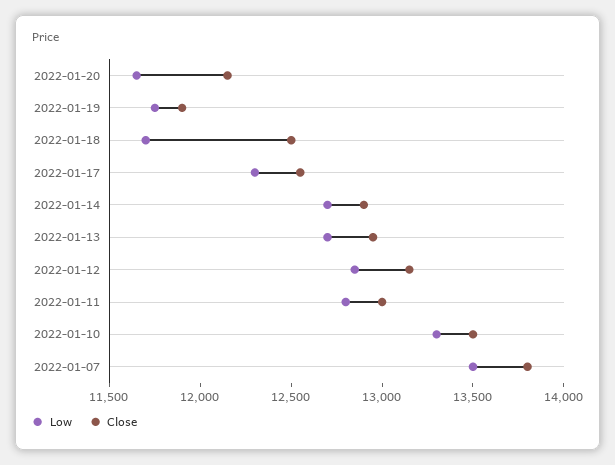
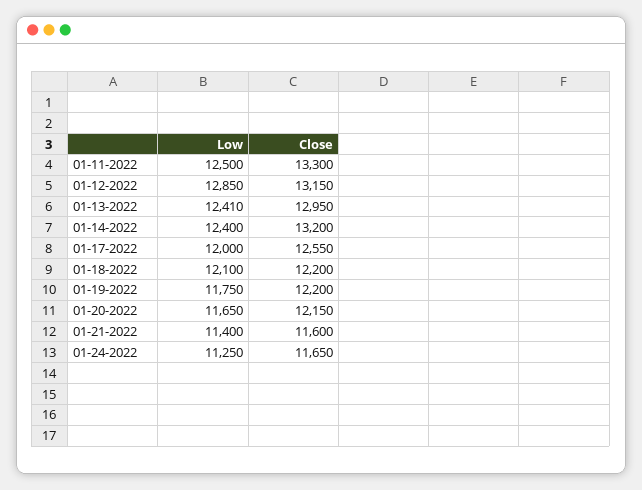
Close, 2022-01-19: 11900 -> 12200
Low, 2022-01-18: 11700 -> 12100
Close, 2022-01-18: 12500 -> 12200
Low, 2022-01-17: 12300 -> 12000
Low, 2022-01-14: 12700 -> 12400
Close, 2022-01-14: 12900 -> 13200
Low, 2022-01-13: 12700 -> 12410
Low, 2022-01-11: 12800 -> 12500
Close, 2022-01-11: 13000 -> 13300
Low, 2022-01-10: 13300 -> none
Close, 2022-01-10: 13500 -> none
Low, 2022-01-07: 13500 -> none
Close, 2022-01-07: 13800 -> none
Low, 01-21-2022: none -> 11400
Close, 01-21-2022: none -> 11600
Low, 01-24-2022: none -> 11250
Close, 01-24-2022: none -> 11650

